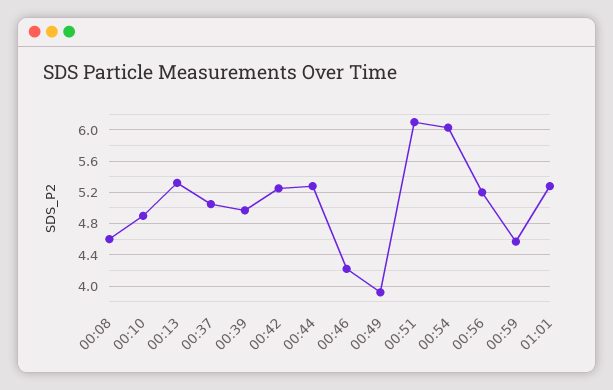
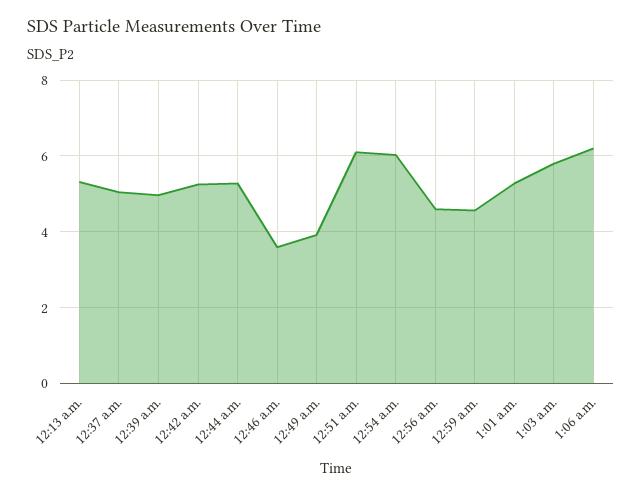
00:08: 4.6 -> none
00:10: 4.9 -> none
00:46: 4.2 -> 3.6
00:56: 5.2 -> 4.6
1:03 a.m.: none -> 5.8
1:06 a.m.: none -> 6.2

